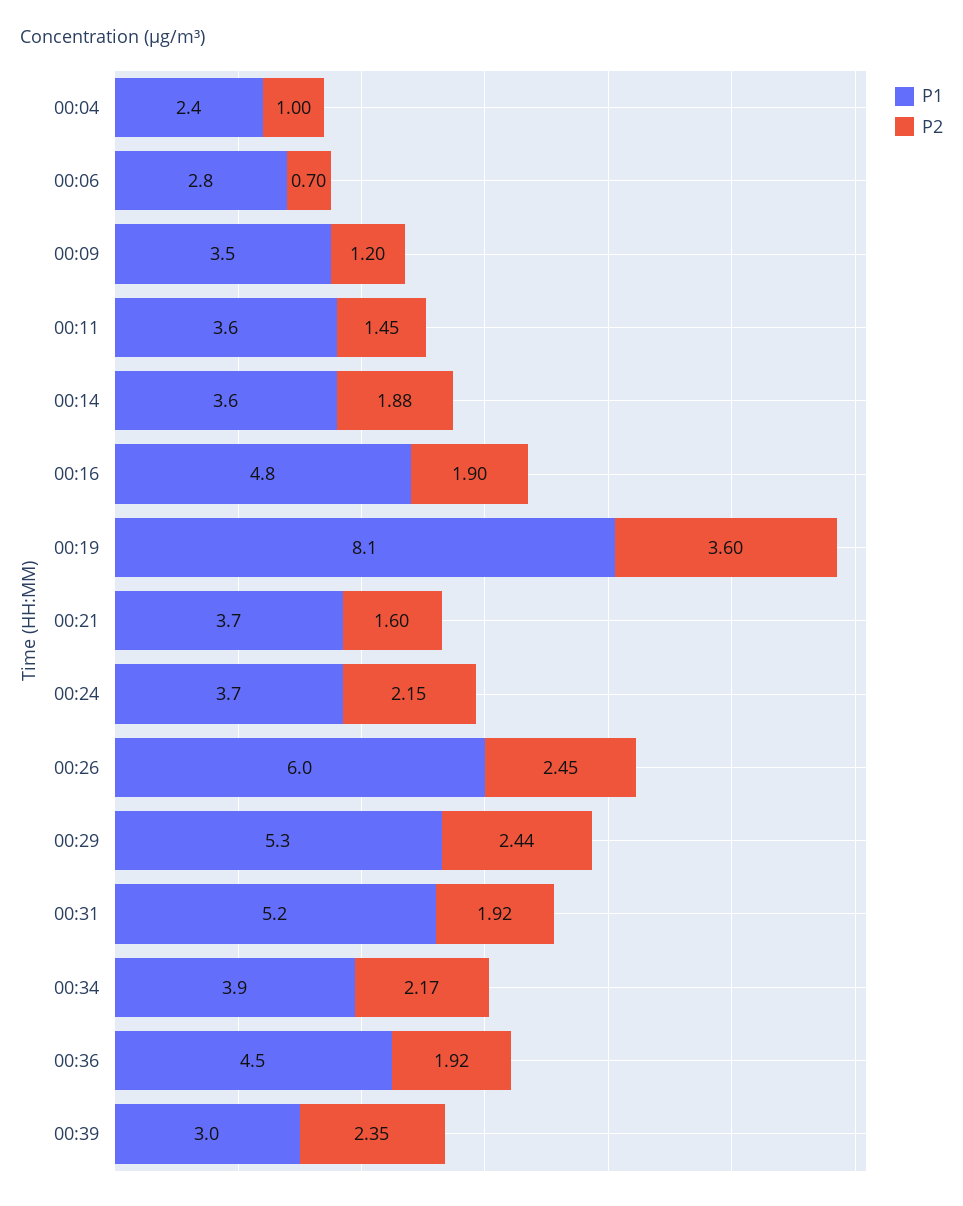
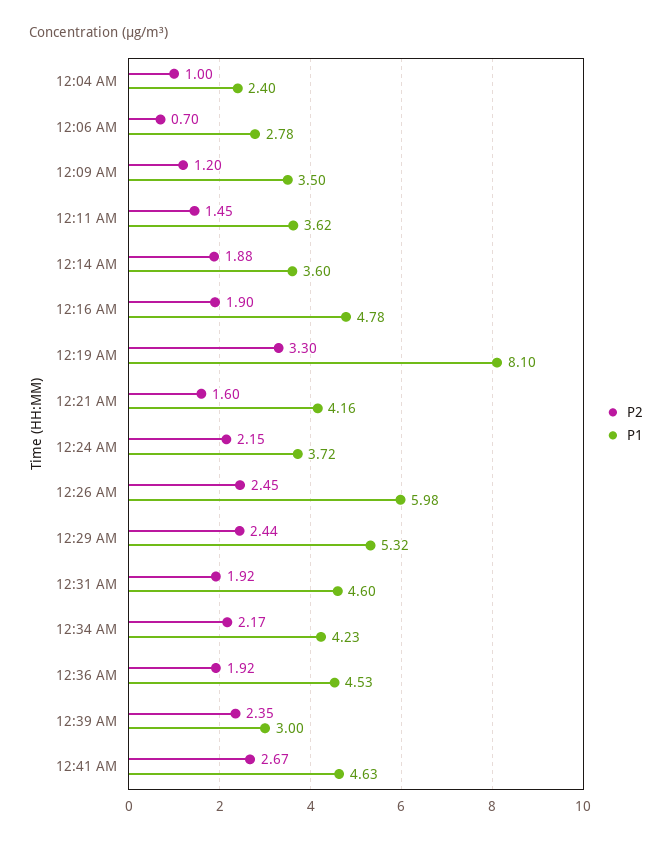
P2, 00:19: 3.6 -> 3.3
P1, 00:21: 3.7 -> 4.16
P1, 00:31: 5.2 -> 4.6
P1, 00:34: 3.9 -> 4.23
P2, 12:41 AM: none -> 2.67
P1, 12:41 AM: none -> 4.63

